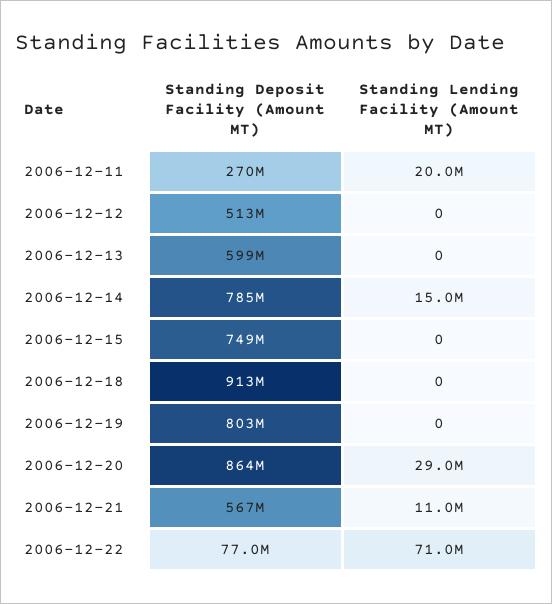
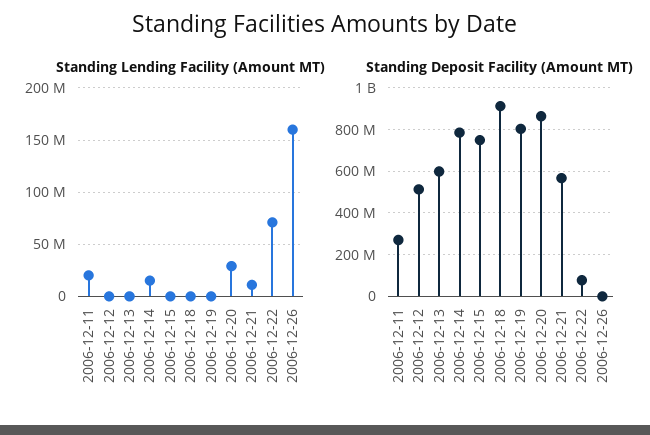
Standing Lending Facility (Amount MT), 2006-12-26: none -> 160000000
Standing Deposit Facility (Amount MT), 2006-12-26: none -> 0

